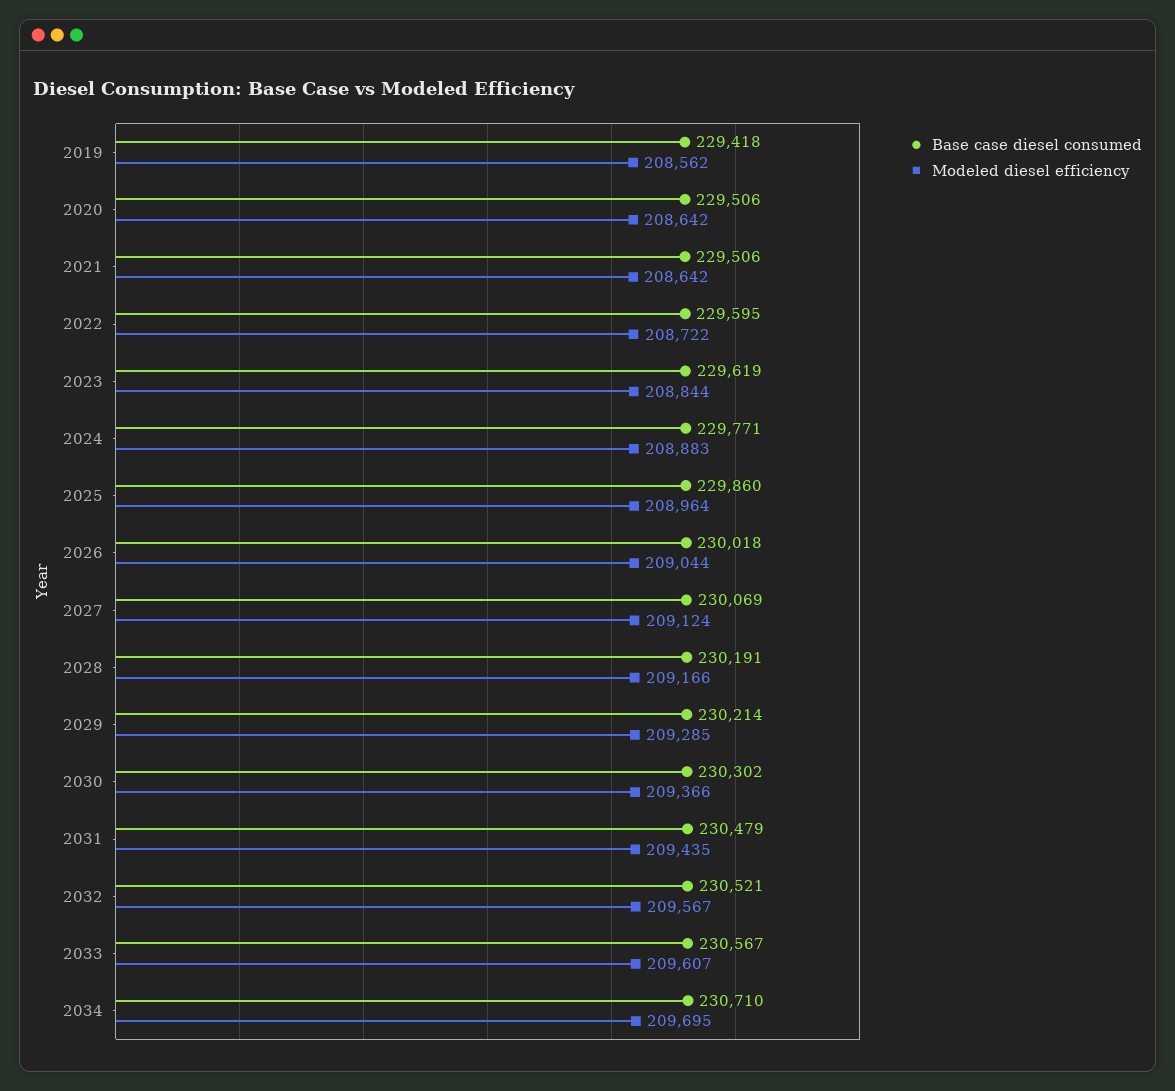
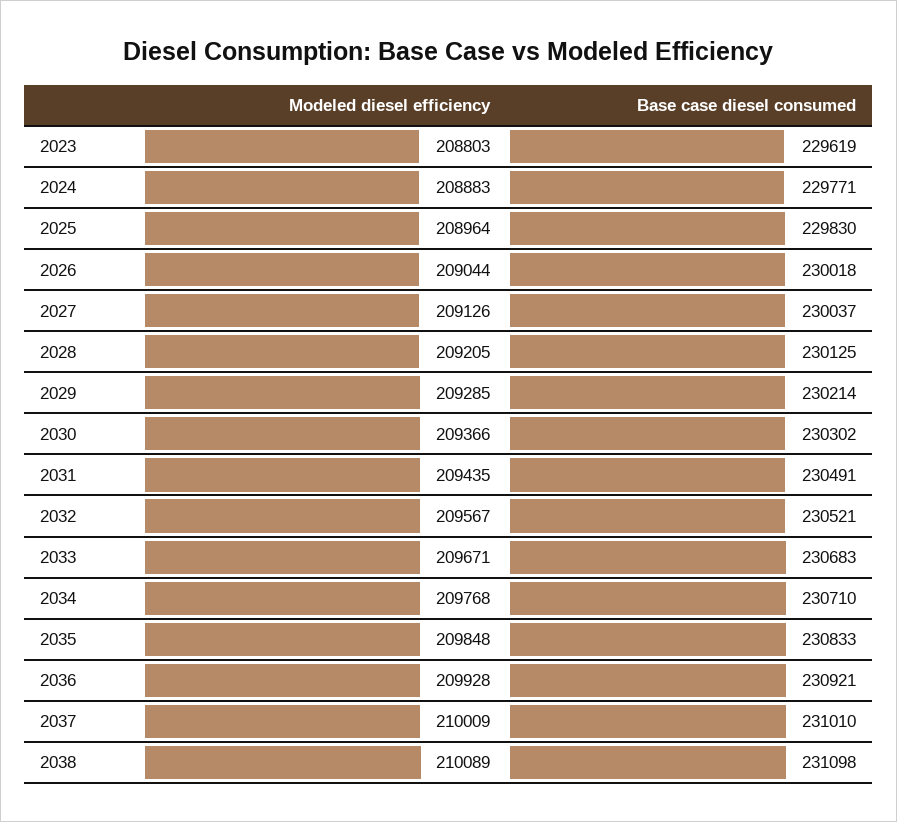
Base case diesel consumed, 2019: 229418 -> none
Modeled diesel efficiency, 2019: 208562 -> none
Base case diesel consumed, 2020: 229506 -> none
Modeled diesel efficiency, 2020: 208642 -> none
Base case diesel consumed, 2021: 229506 -> none
Modeled diesel efficiency, 2021: 208642 -> none
Base case diesel consumed, 2022: 229595 -> none
Modeled diesel efficiency, 2022: 208722 -> none
Modeled diesel efficiency, 2023: 208844 -> 208803
Base case diesel consumed, 2025: 229860 -> 229830
Base case diesel consumed, 2027: 230069 -> 230037
Modeled diesel efficiency, 2027: 209124 -> 209126
Base case diesel consumed, 2028: 230191 -> 230125
Modeled diesel efficiency, 2028: 209166 -> 209205
Base case diesel consumed, 2031: 230479 -> 230491
Base case diesel consumed, 2033: 230567 -> 230683
Modeled diesel efficiency, 2033: 209607 -> 209671
Modeled diesel efficiency, 2034: 209695 -> 209768
Modeled diesel efficiency, 2035: none -> 209848
Base case diesel consumed, 2035: none -> 230833
Modeled diesel efficiency, 2036: none -> 209928
Base case diesel consumed, 2036: none -> 230921
Modeled diesel efficiency, 2037: none -> 210009
Base case diesel consumed, 2037: none -> 231010
Modeled diesel efficiency, 2038: none -> 210089
Base case diesel consumed, 2038: none -> 231098

